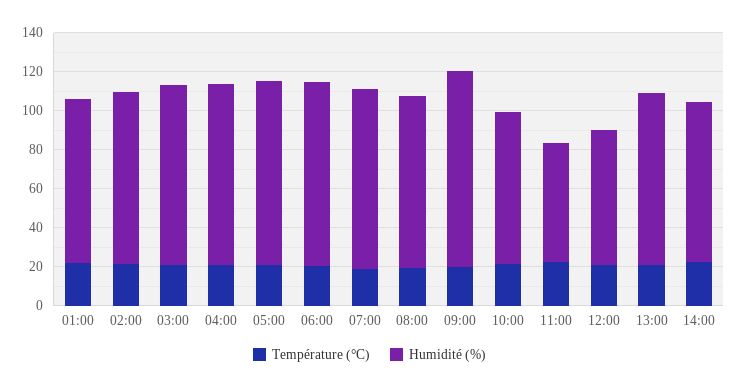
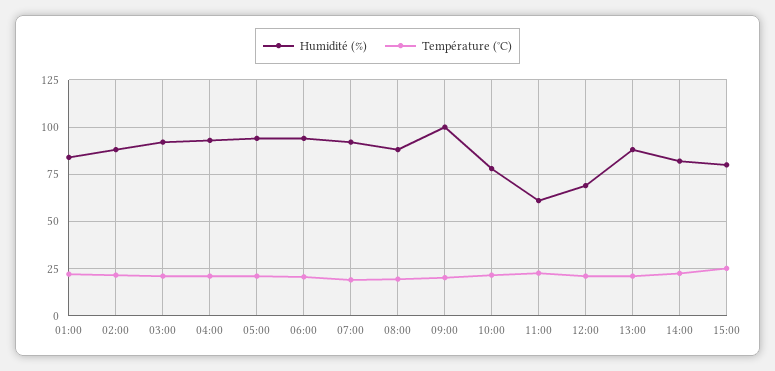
Humidité (%), 15:00: none -> 80
Température (°C), 15:00: none -> 25

